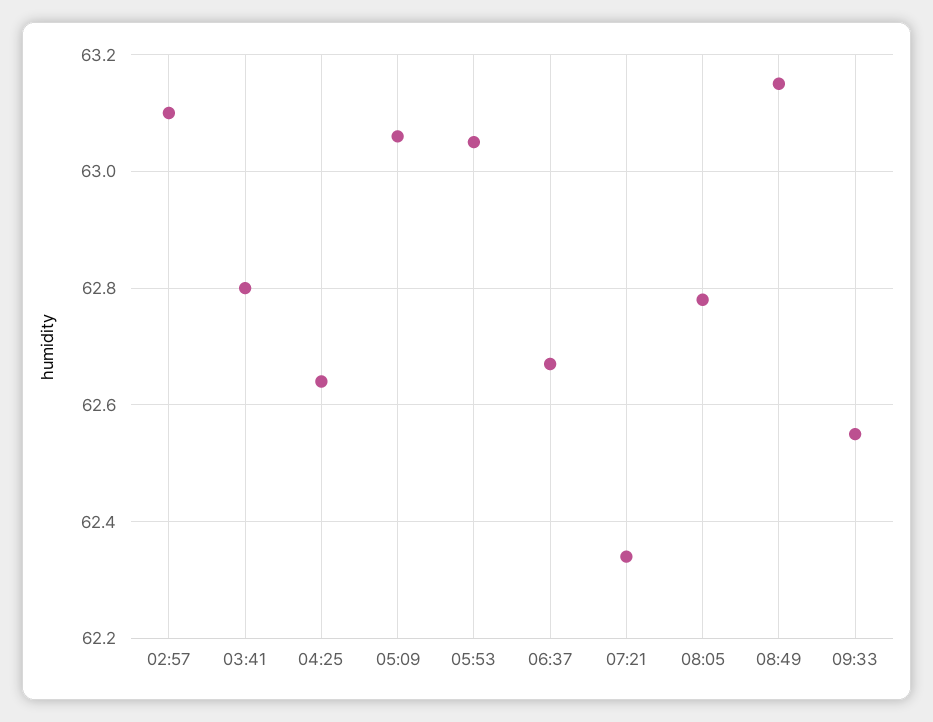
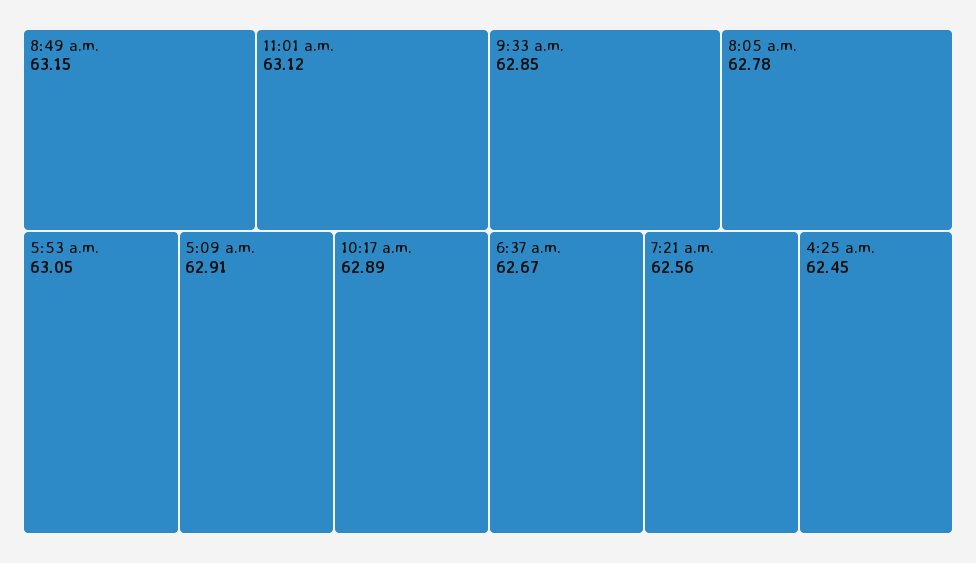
02:57: 63.1 -> none
03:41: 62.8 -> none
04:25: 62.65 -> 62.45
05:09: 63.05 -> 62.91
07:21: 62.35 -> 62.56
09:33: 62.55 -> 62.85
11:01 a.m.: none -> 63.12
10:17 a.m.: none -> 62.89

